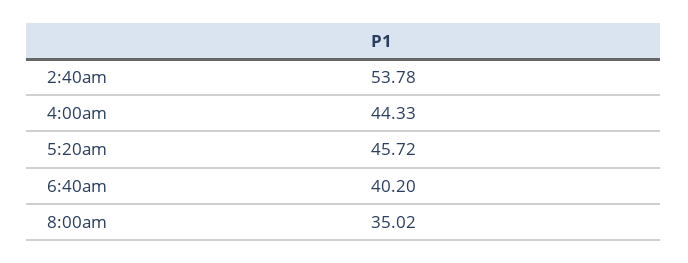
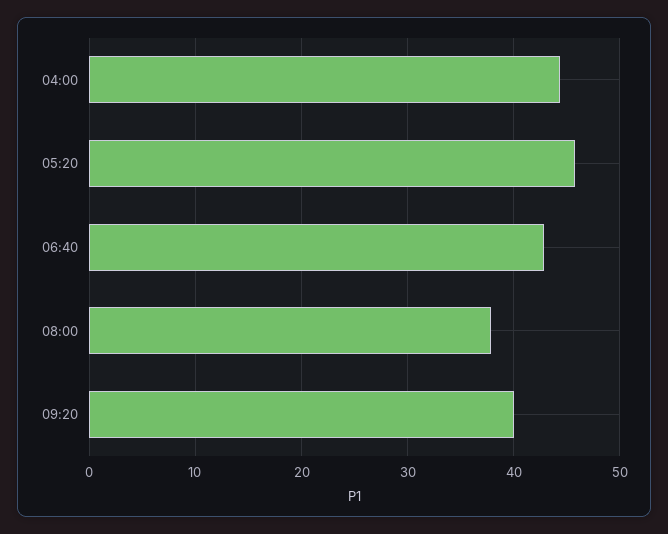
2:40am: 53.78 -> none
6:40am: 40.2 -> 43
8:00am: 35.02 -> 38
09:20: none -> 40

